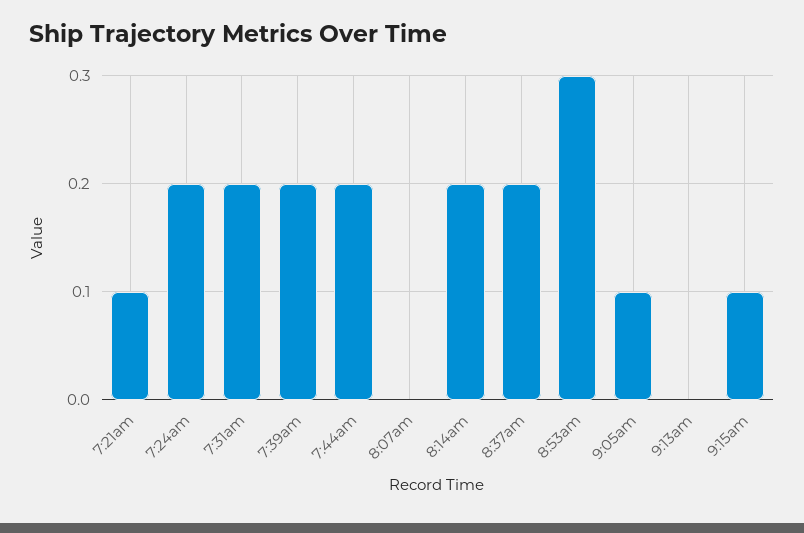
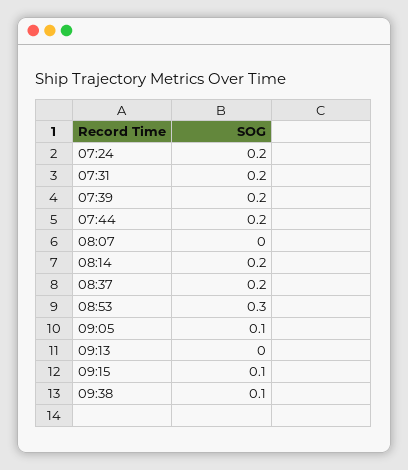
7:21am: 0.1 -> none
09:38: none -> 0.1

